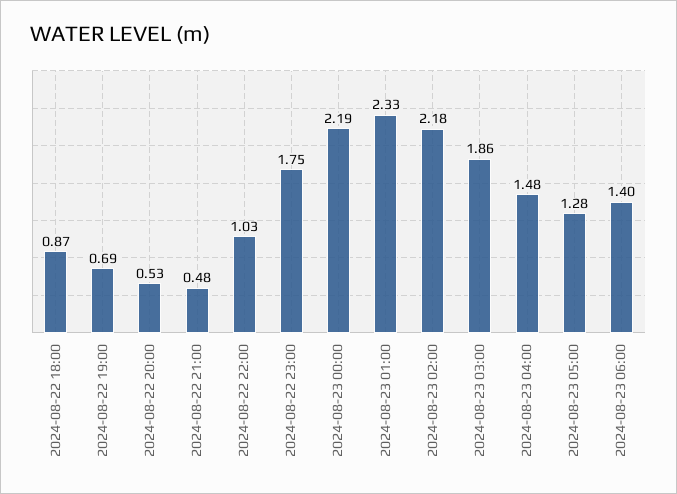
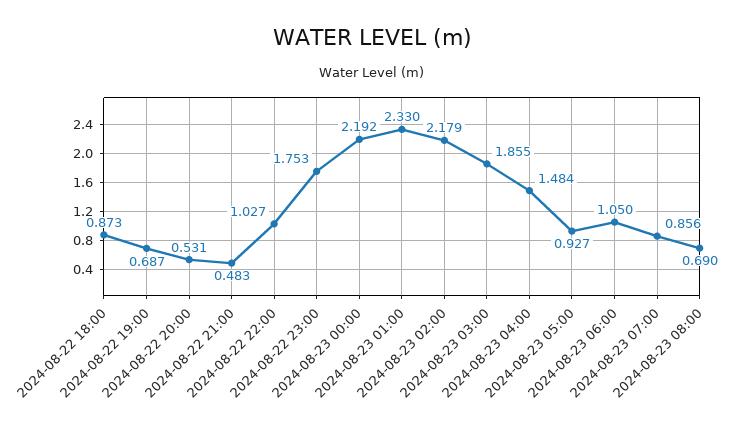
2024-08-23 05:00: 1.28 -> 0.927
2024-08-23 06:00: 1.4 -> 1.05
2024-08-23 07:00: none -> 0.856
2024-08-23 08:00: none -> 0.69

